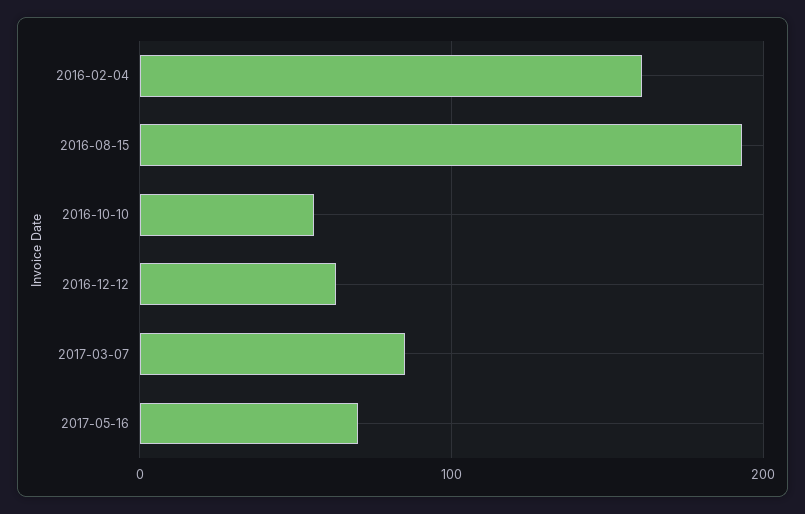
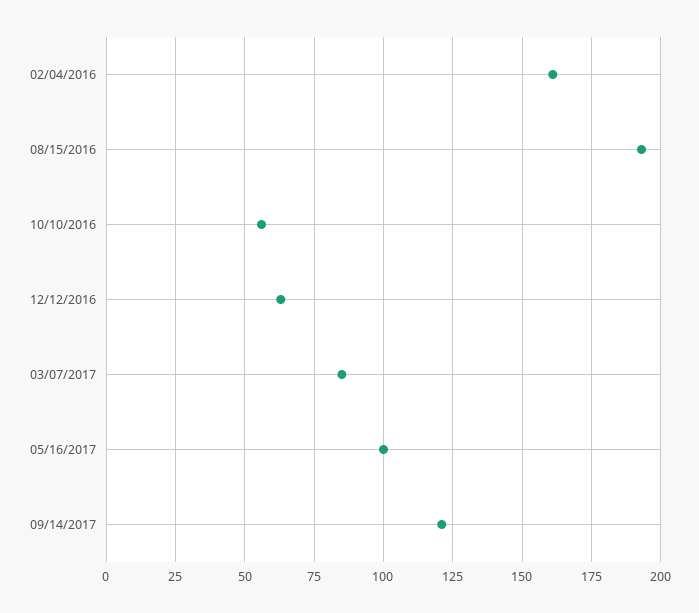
2017-05-16: 70 -> 100
09/14/2017: none -> 120

